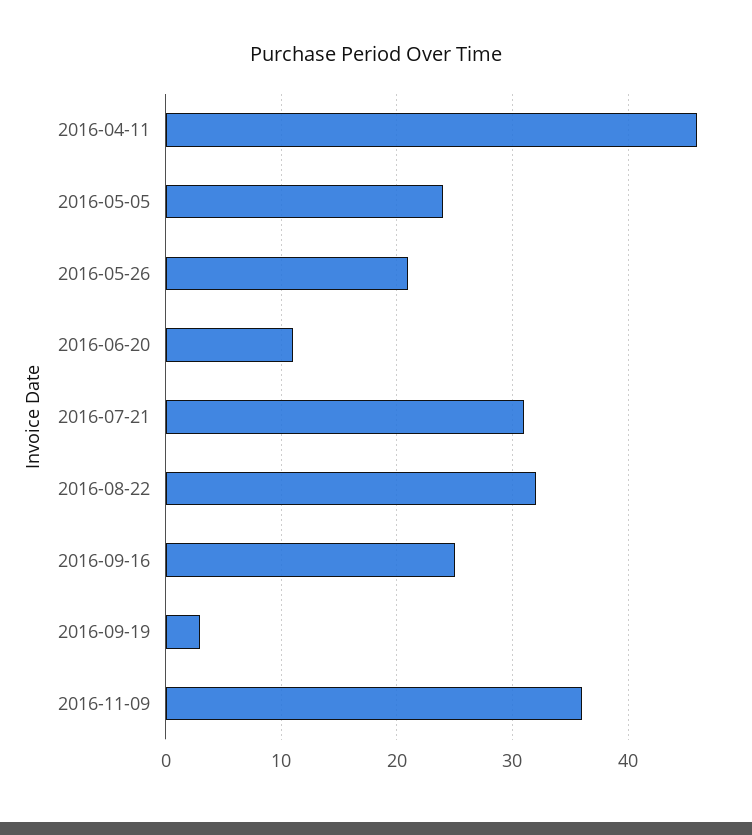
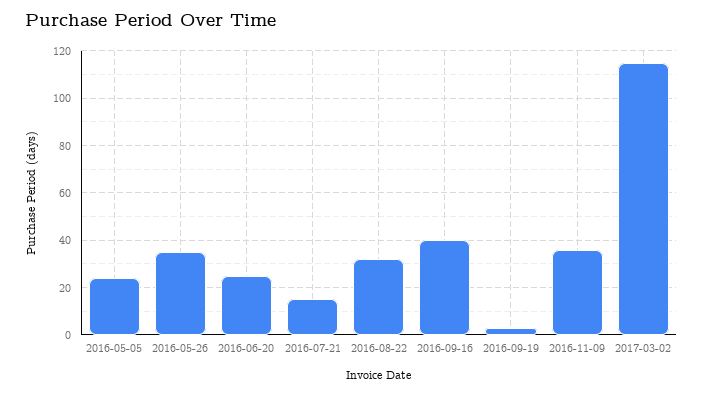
2016-04-11: 46 -> none
2016-05-26: 21 -> 35
2016-06-20: 11 -> 25
2016-07-21: 31 -> 15
2016-09-16: 25 -> 40
2017-03-02: none -> 115

